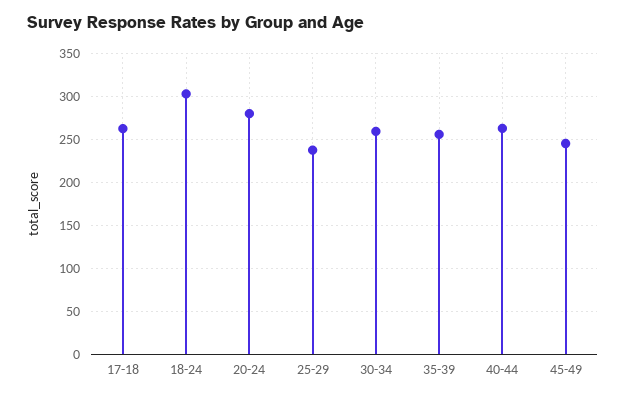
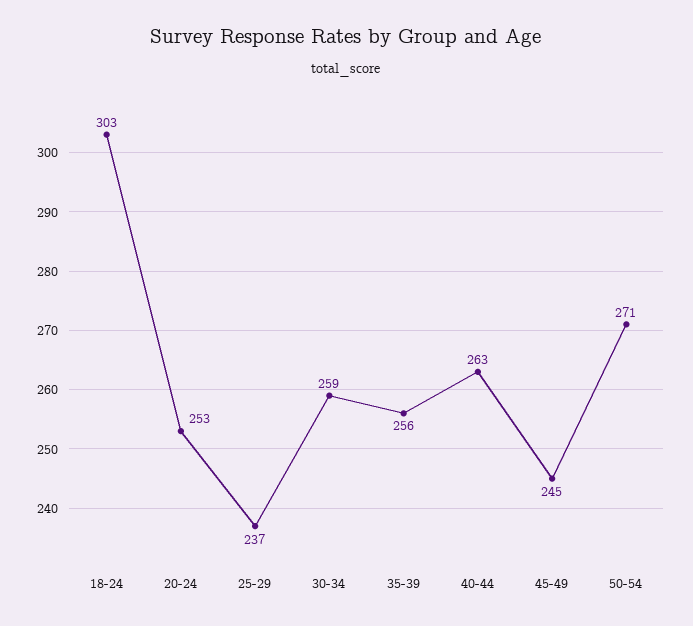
17-18: 260 -> none
20-24: 280 -> 253
50-54: none -> 271

